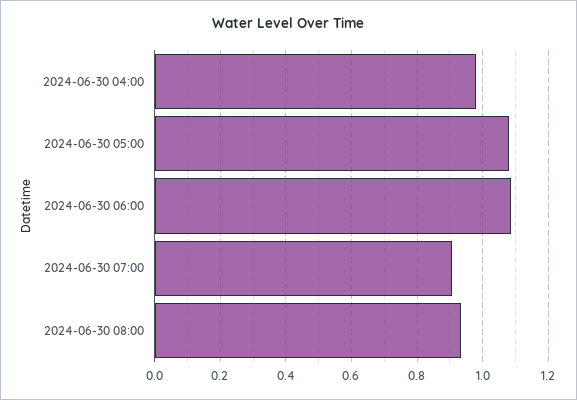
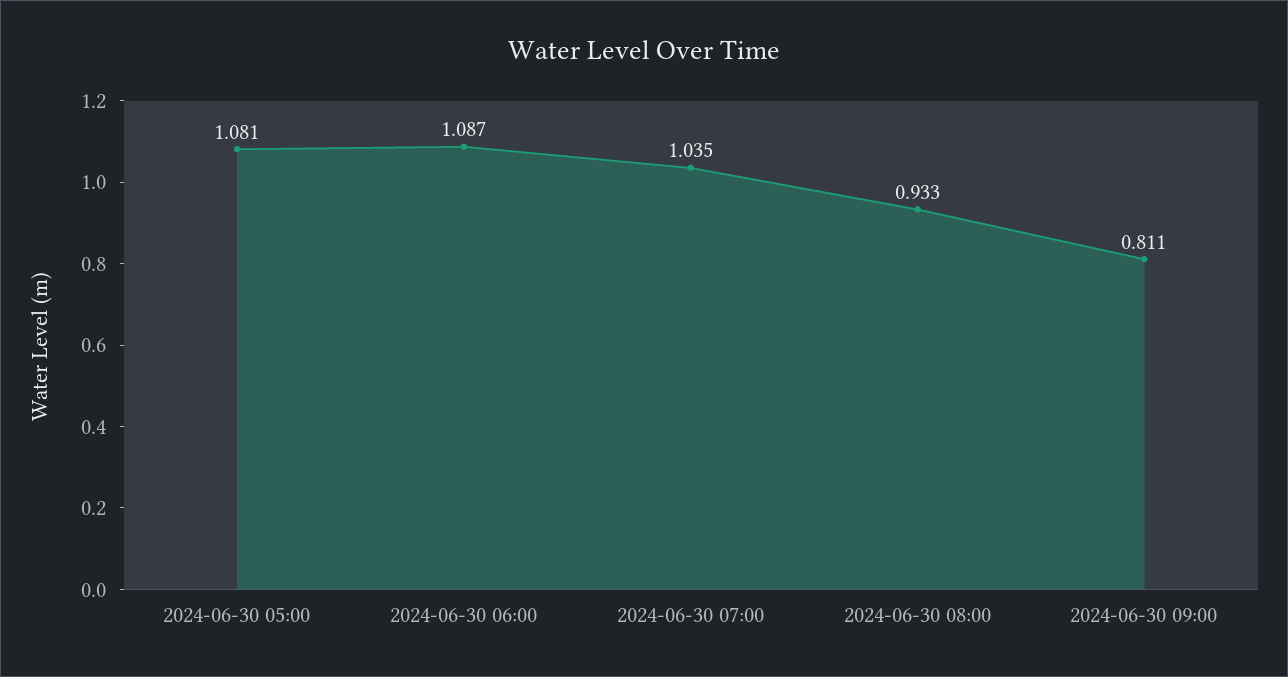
2024-06-30 04:00: 0.98 -> none
2024-06-30 07:00: 0.9 -> 1.035
2024-06-30 09:00: none -> 0.811

